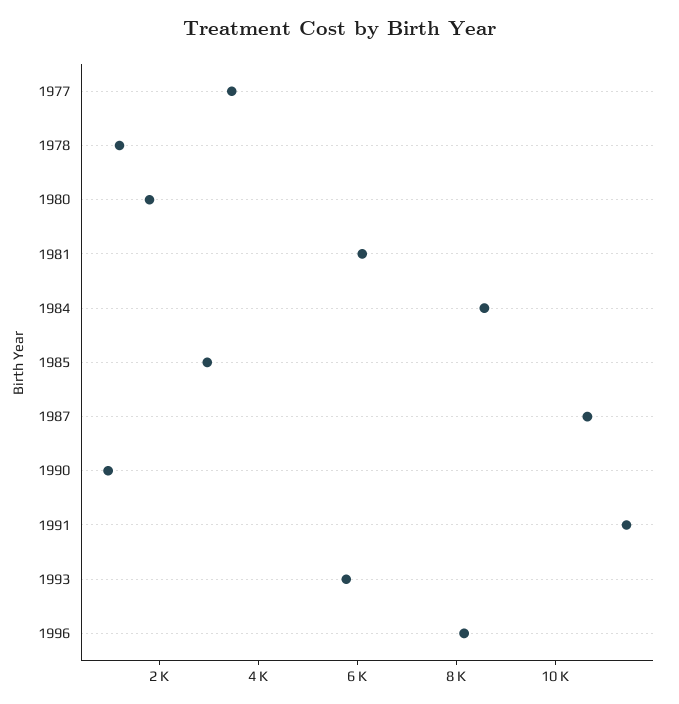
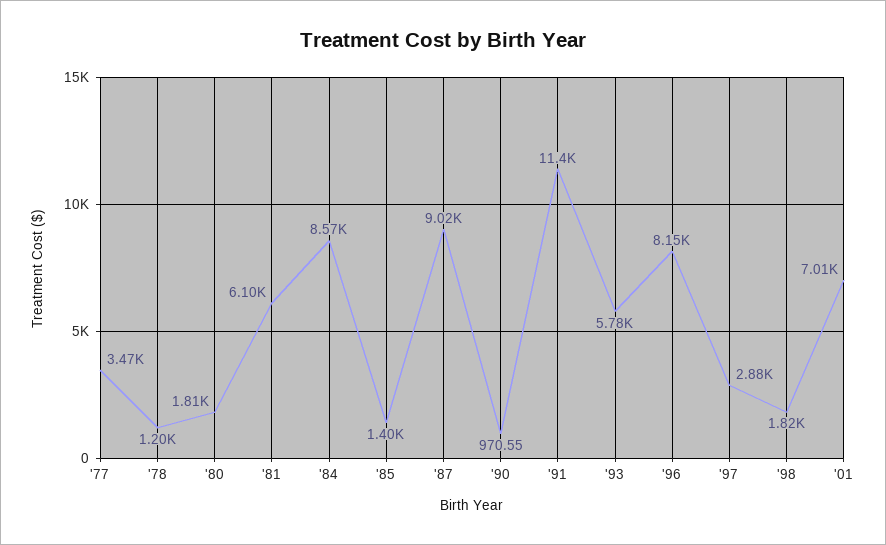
1985: 3000 -> 1400
1987: 10500 -> 9020
'97: none -> 2880
'98: none -> 1820
'01: none -> 7010

